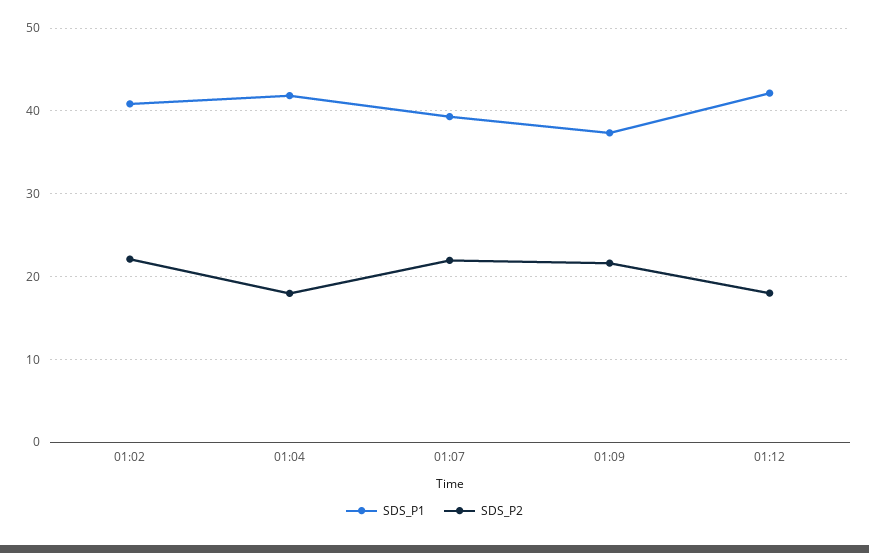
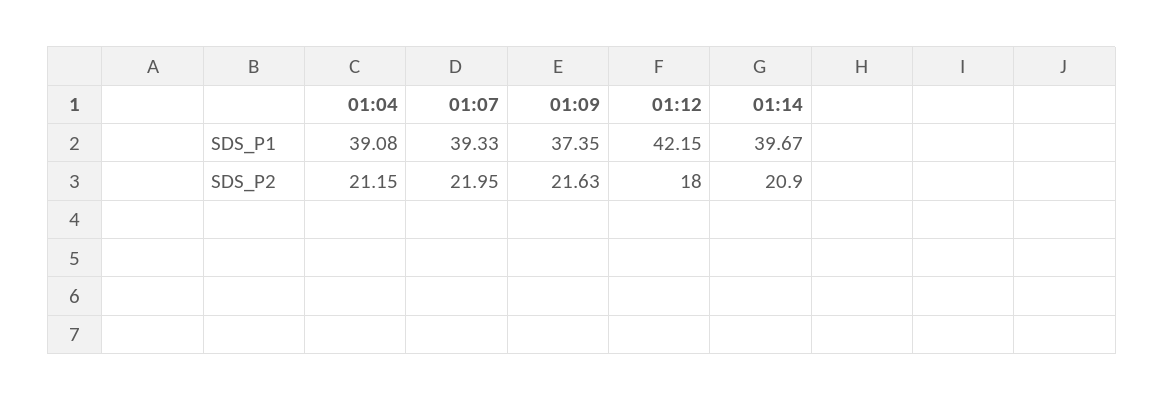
SDS_P1, 01:02: 41 -> none
SDS_P2, 01:02: 22 -> none
SDS_P1, 01:04: 42 -> 39.08
SDS_P2, 01:04: 18 -> 21.15
SDS_P1, 01:14: none -> 39.67
SDS_P2, 01:14: none -> 20.9

